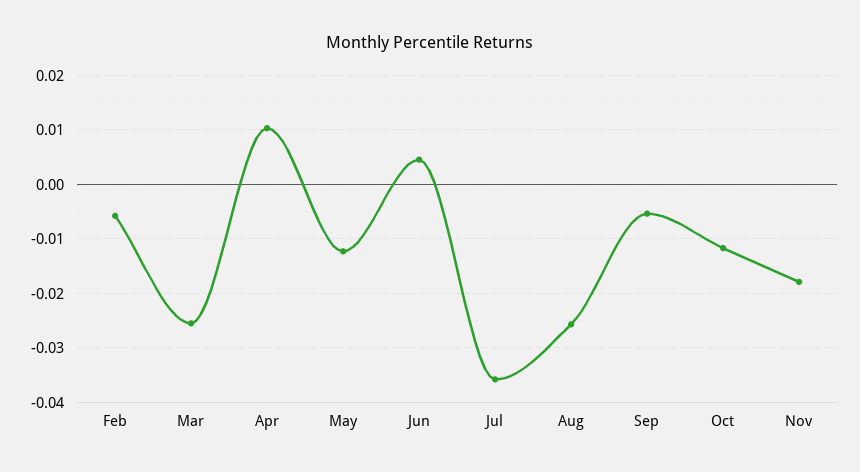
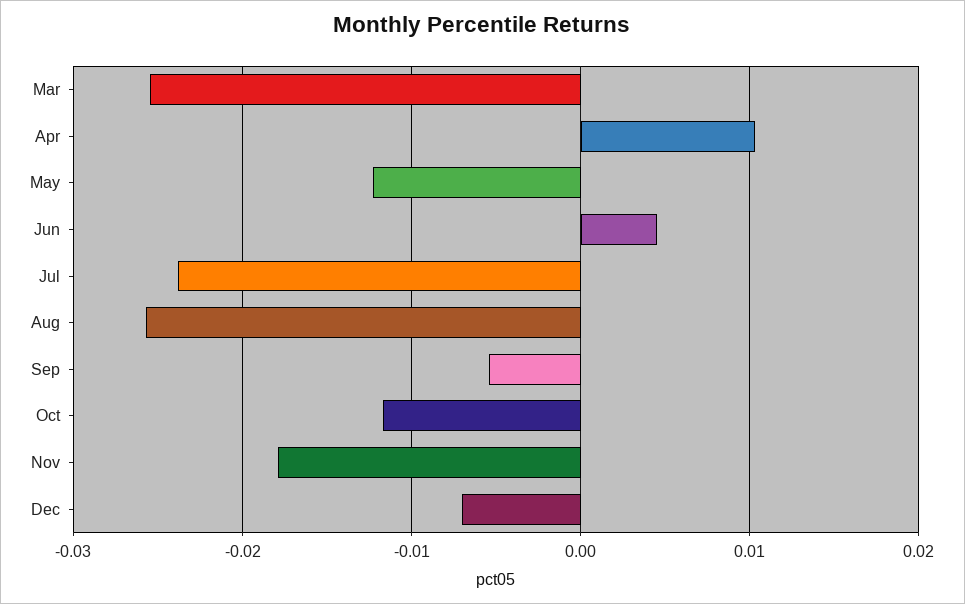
Feb: -0.006 -> none
Jul: -0.036 -> -0.024
Dec: none -> -0.007

